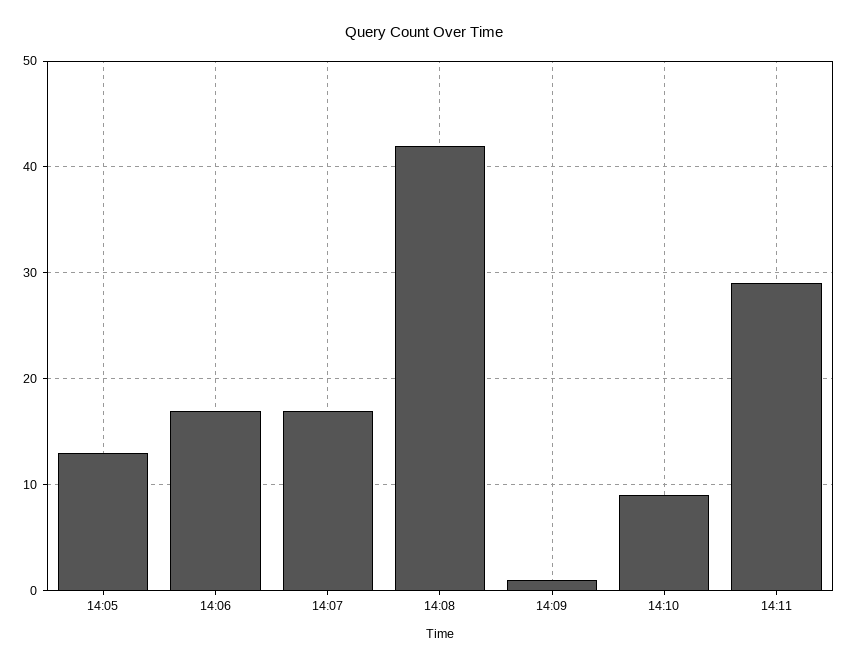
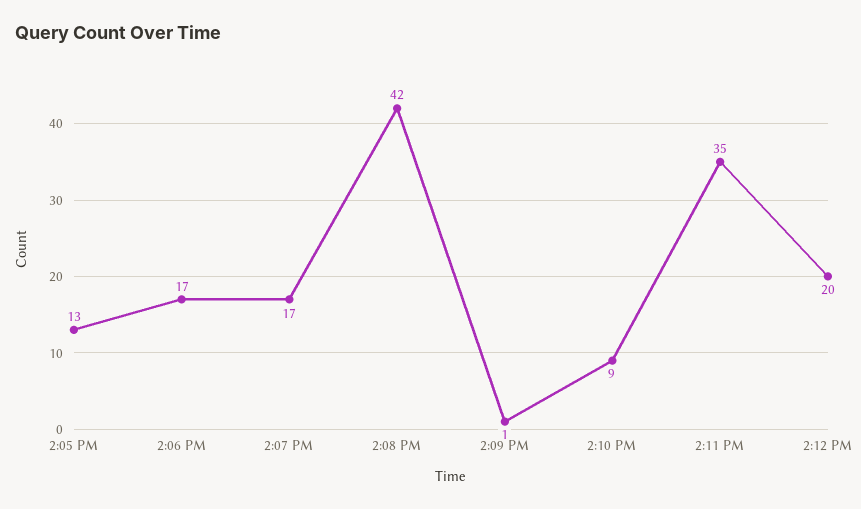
14:11: 29 -> 35
2:12 PM: none -> 20

